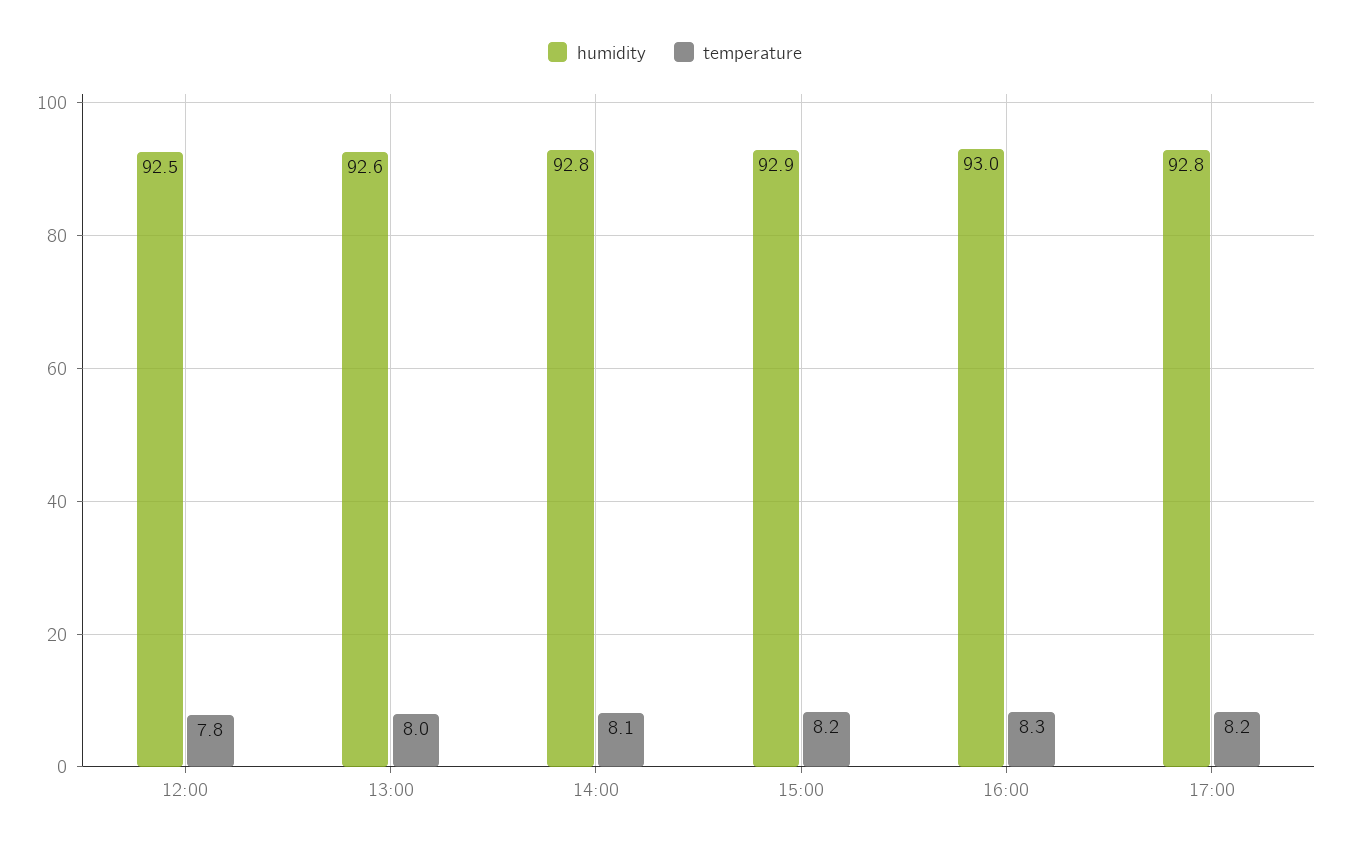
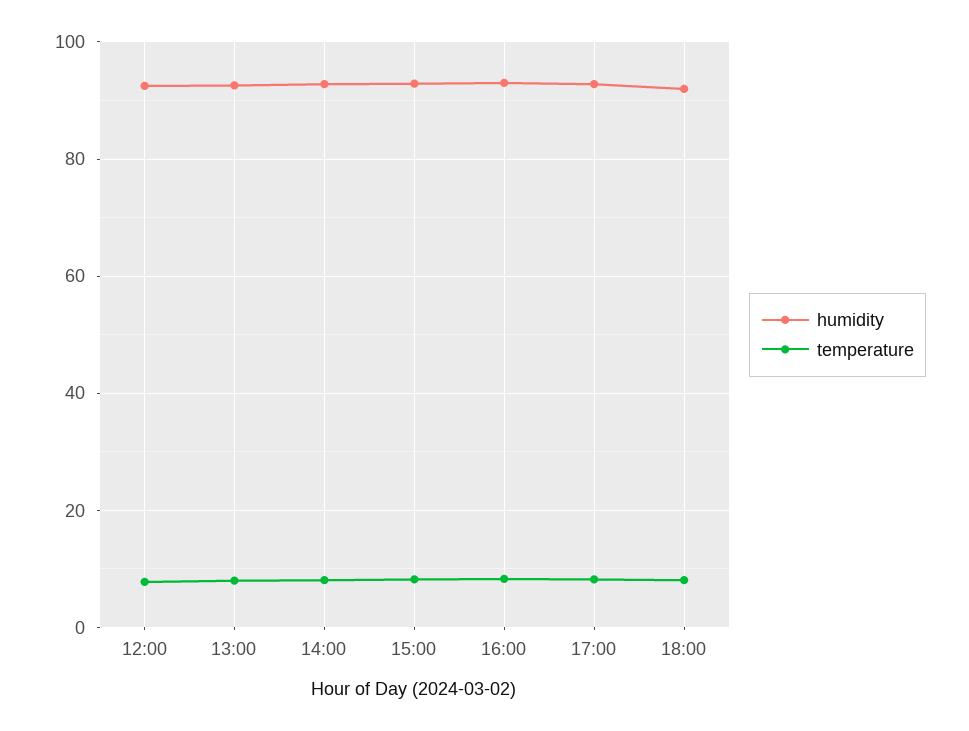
humidity, 18:00: none -> 92
temperature, 18:00: none -> 8

